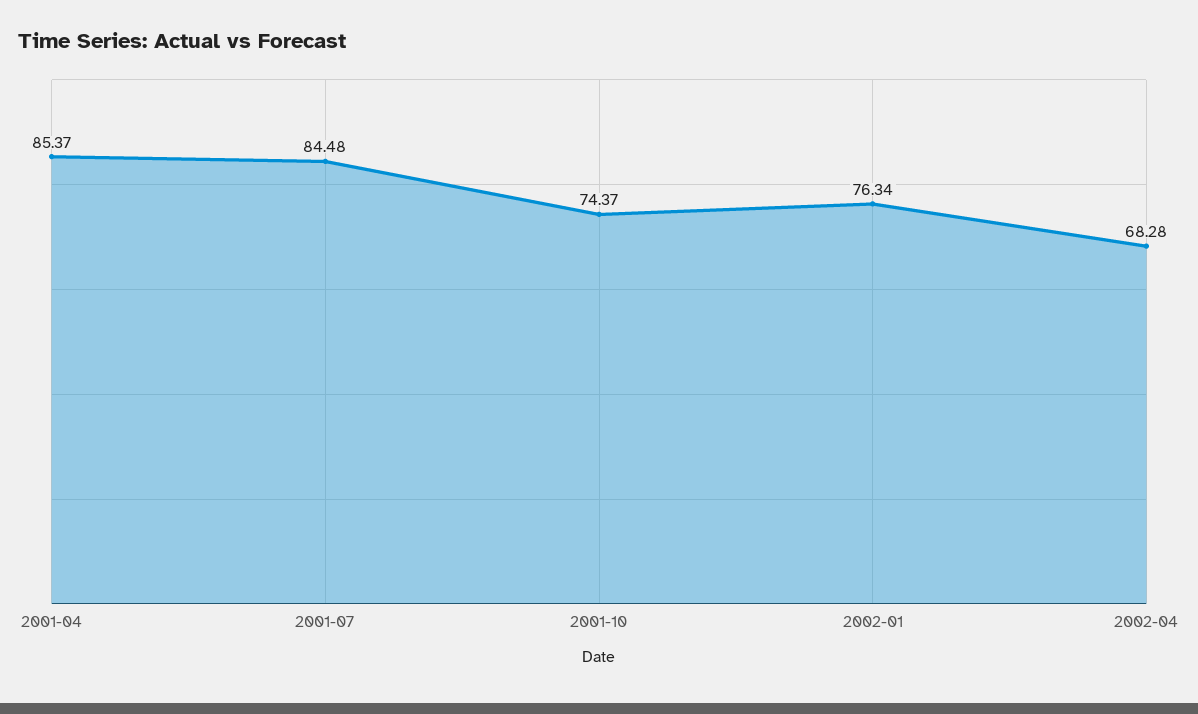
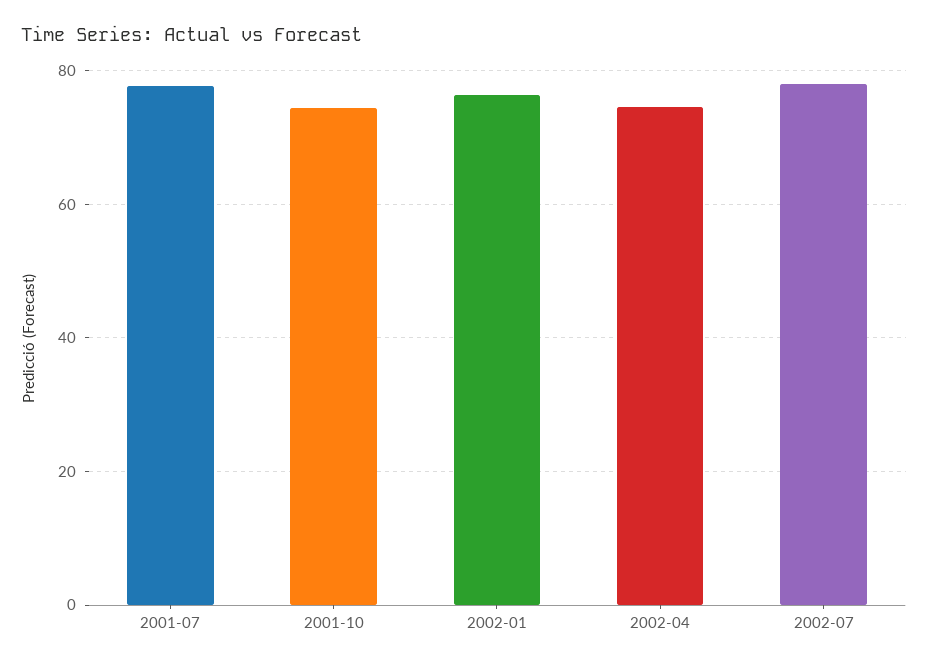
2001-04: 85.37 -> none
2001-07: 84.48 -> 78
2002-04: 68.28 -> 74
2002-07: none -> 78

